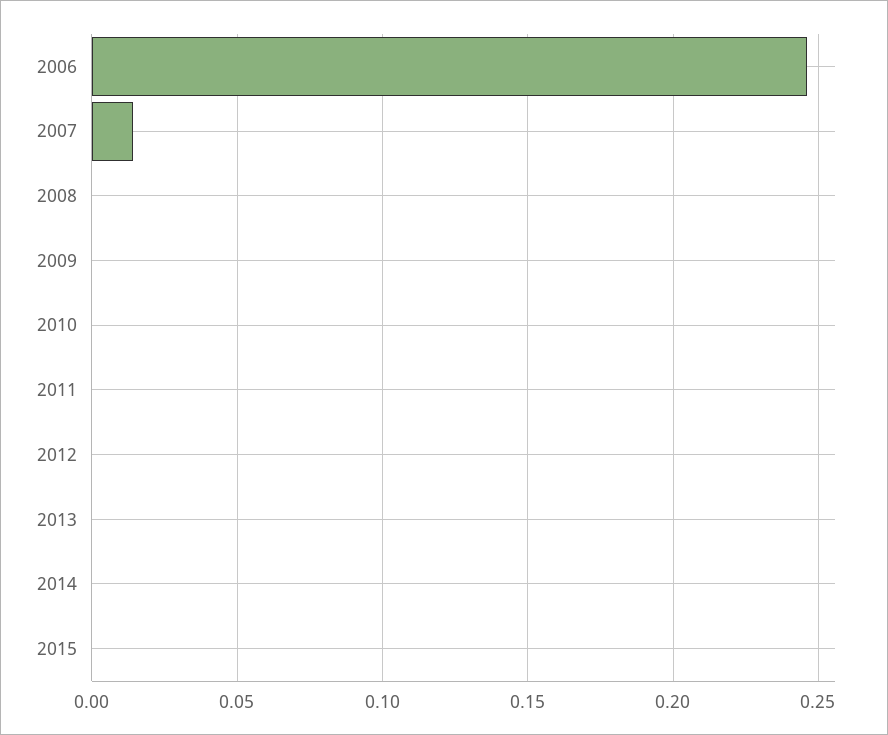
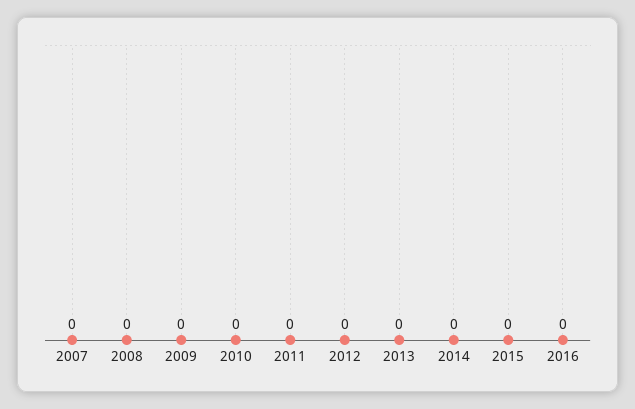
2006: 0.245 -> none
2007: 0.015 -> 0
2016: none -> 0

